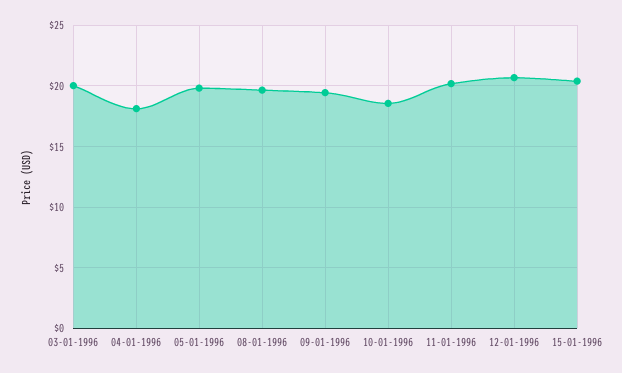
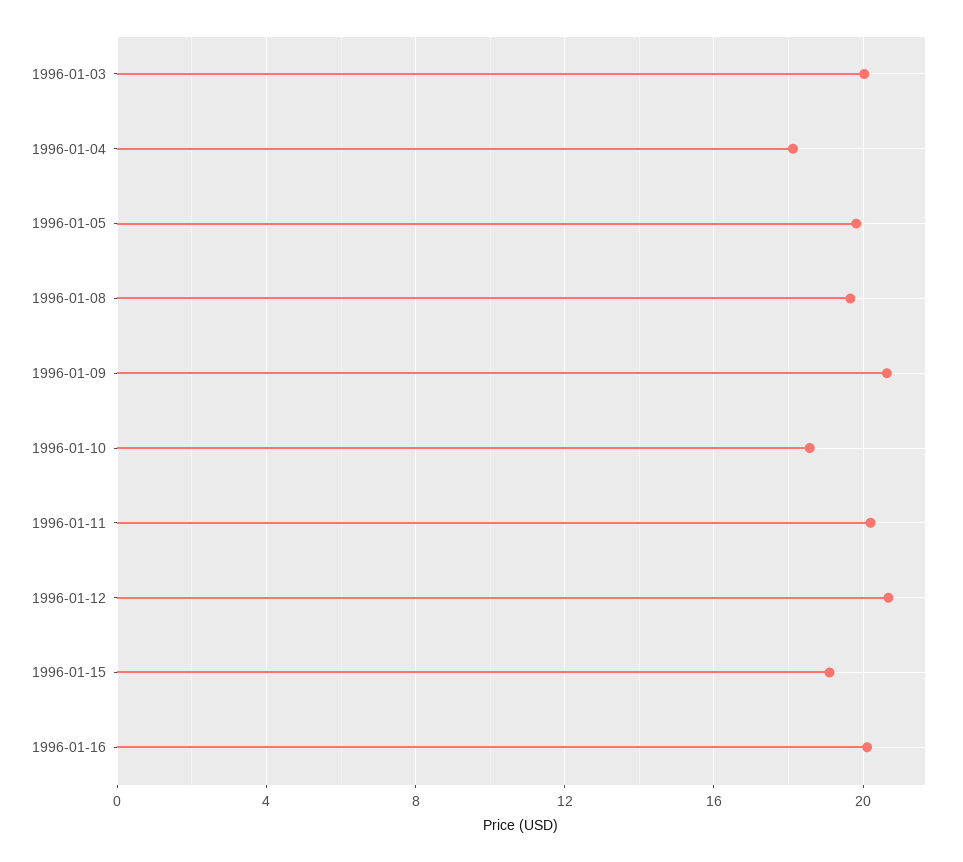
09-01-1996: 19.5 -> 20.5
15-01-1996: 20.5 -> 19
1996-01-16: none -> 20

